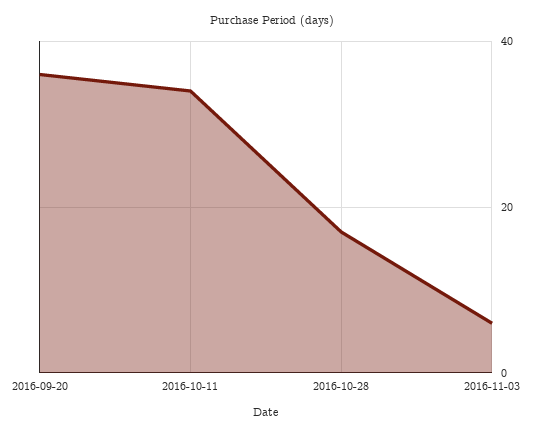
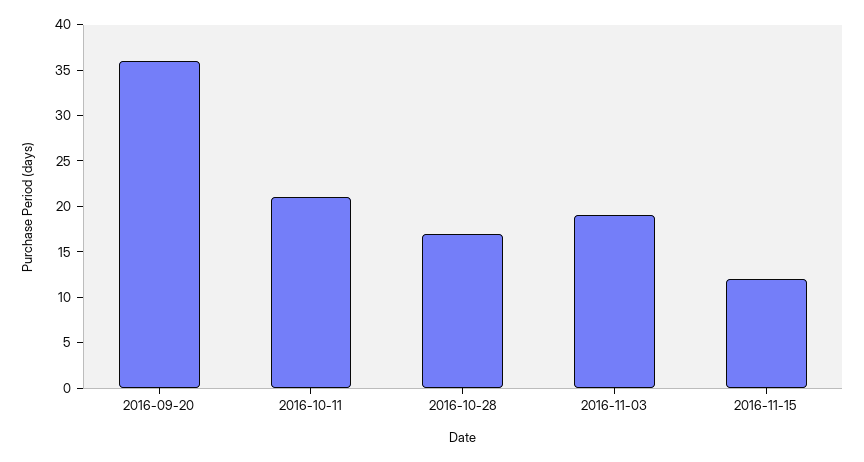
2016-10-11: 35 -> 21
2016-11-03: 5 -> 19
2016-11-15: none -> 12

